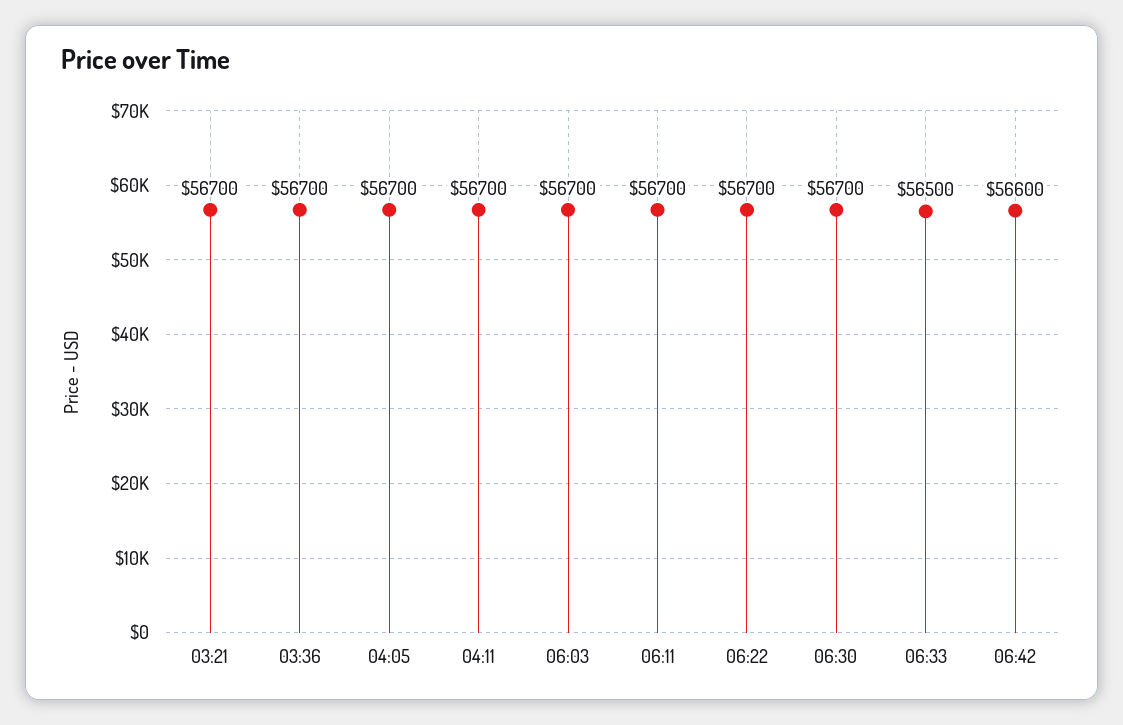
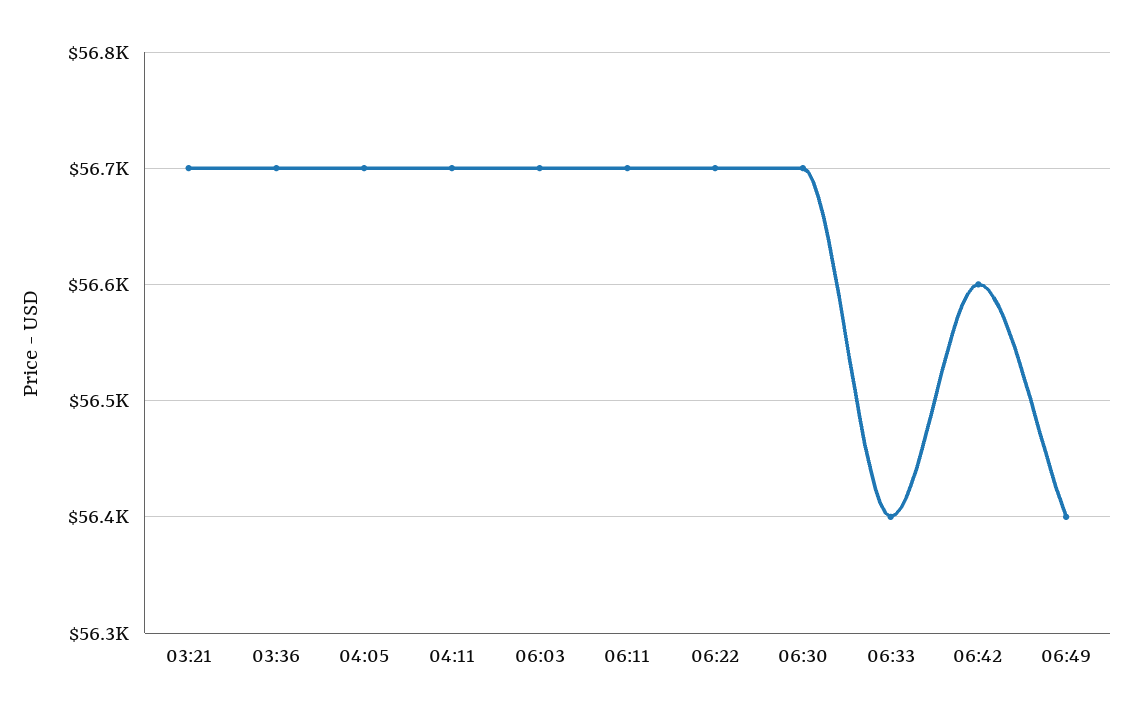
06:33: 56500 -> 56400
06:49: none -> 56400

